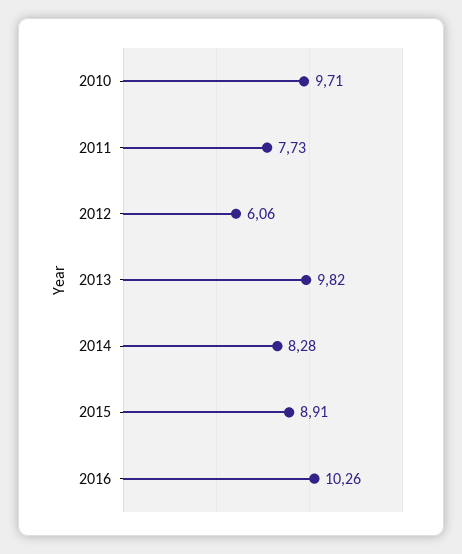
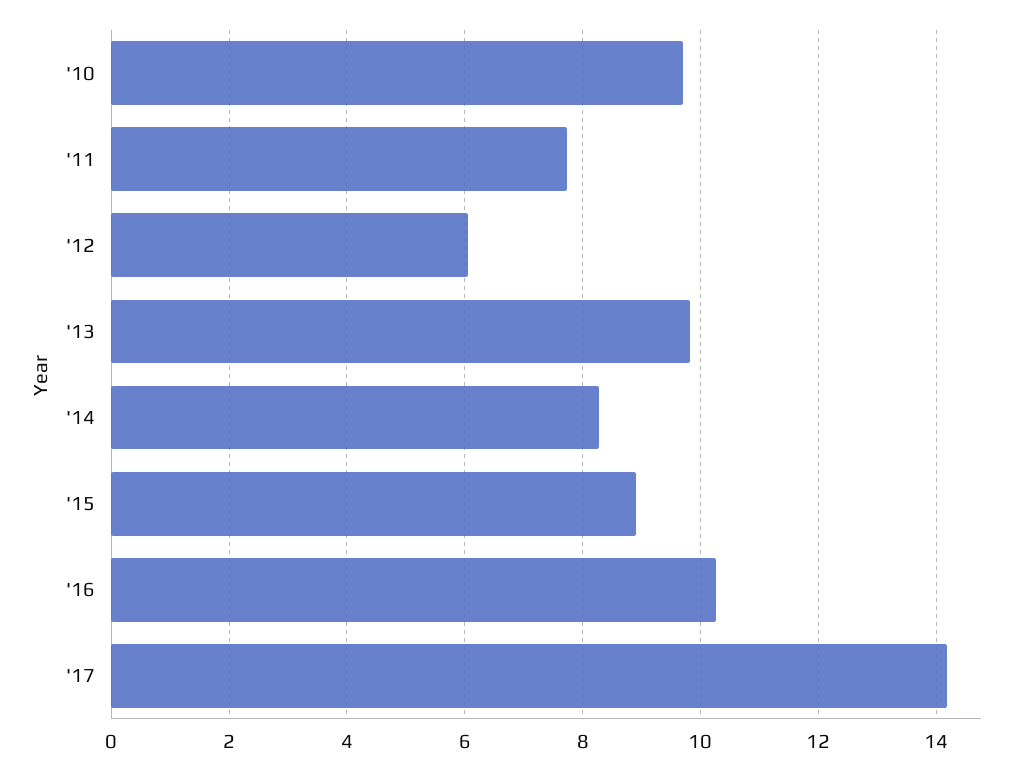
'17: none -> 14.2

